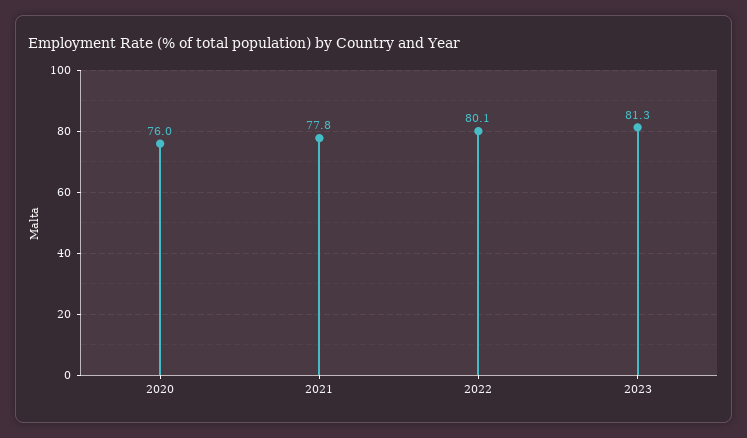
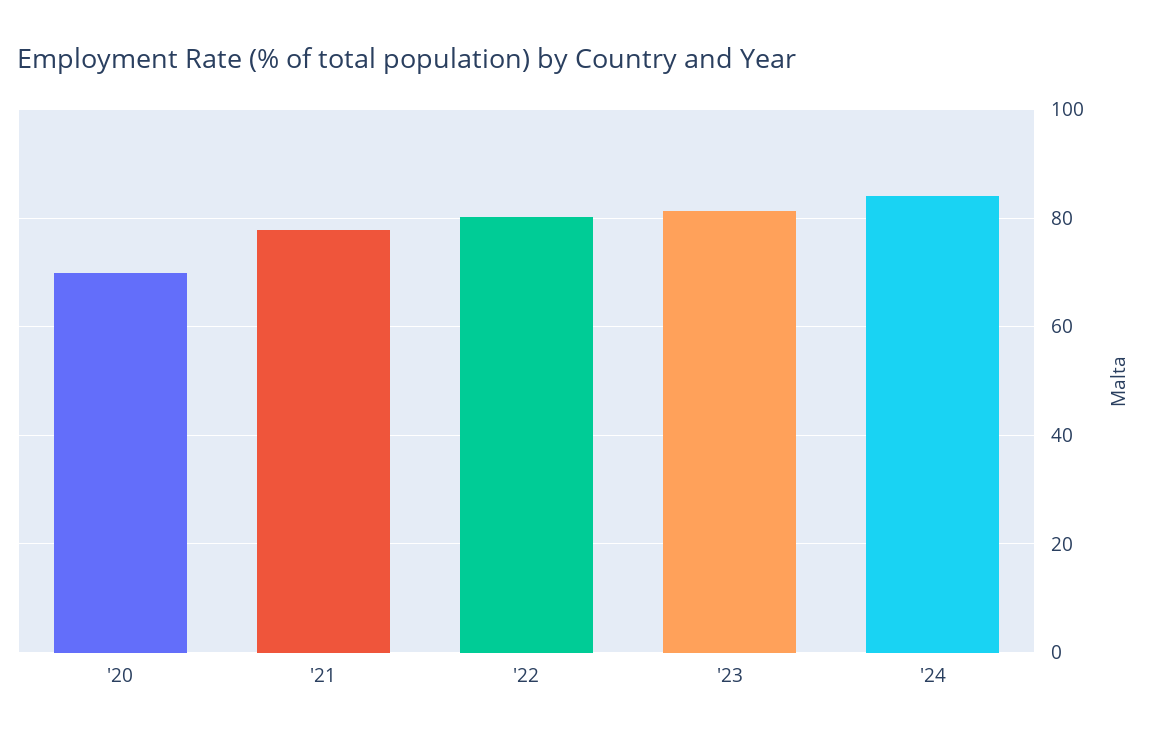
2020: 76 -> 70
'24: none -> 84

